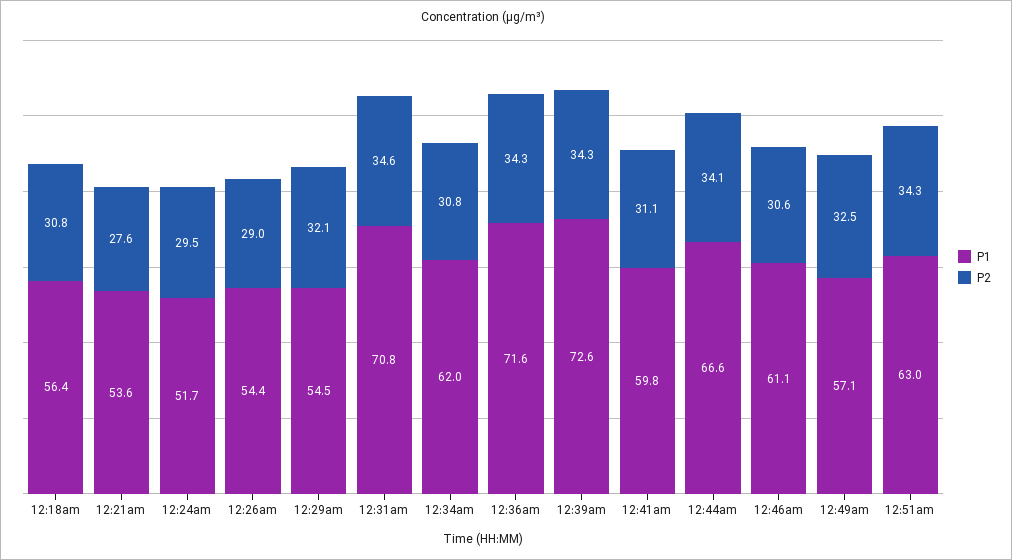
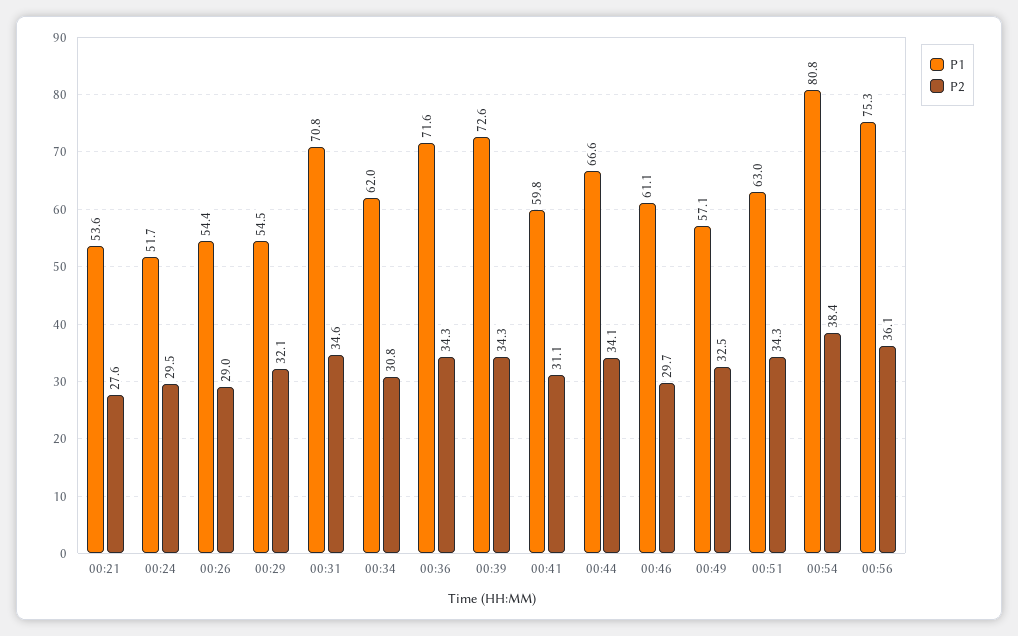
P1, 12:18am: 56.4 -> none
P2, 12:18am: 30.8 -> none
P2, 12:46am: 30.6 -> 29.7
P1, 00:54: none -> 80.8
P2, 00:54: none -> 38.4
P1, 00:56: none -> 75.3
P2, 00:56: none -> 36.1

